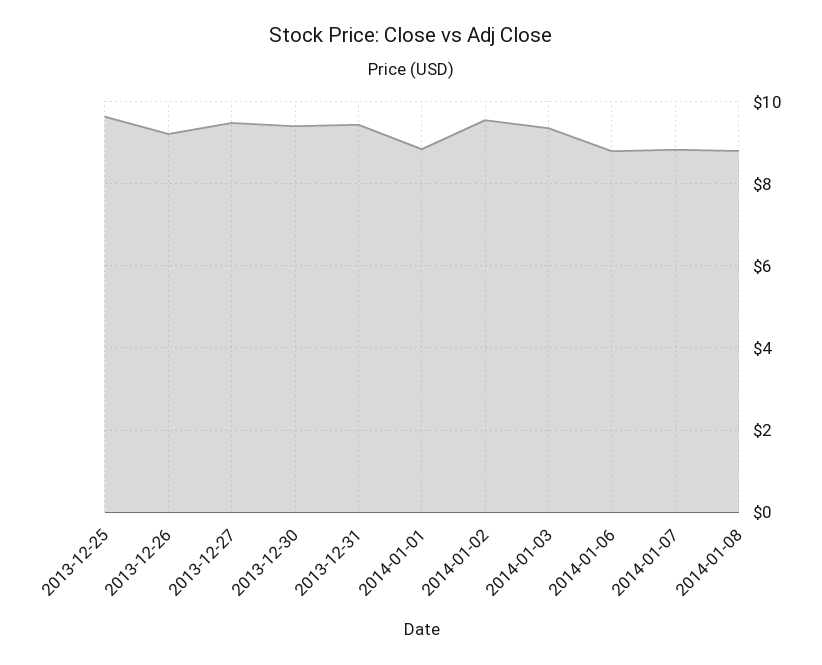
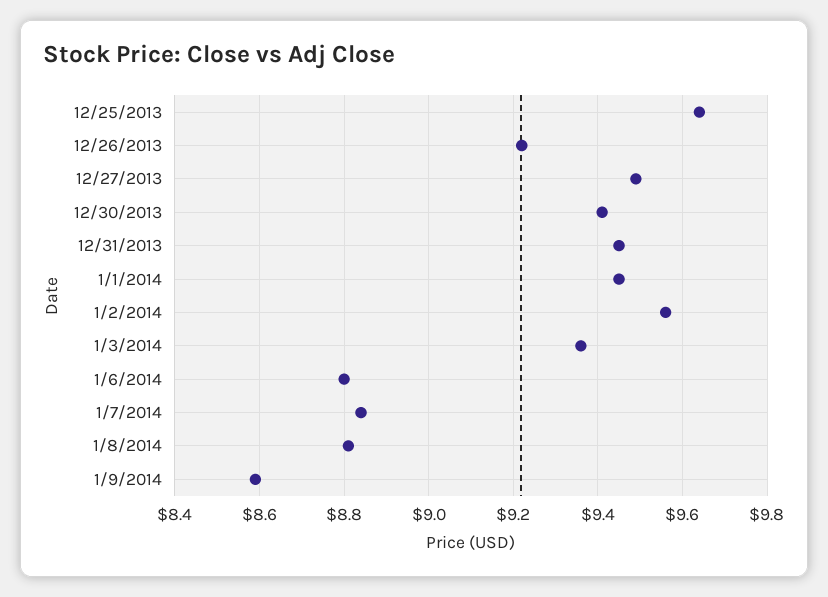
2014-01-01: 8.8 -> 9.45
1/9/2014: none -> 8.6

